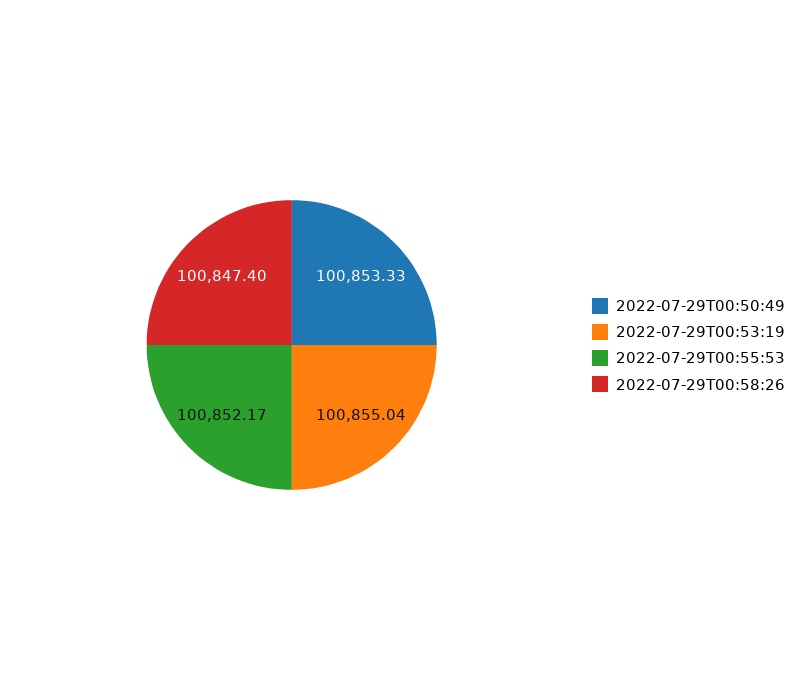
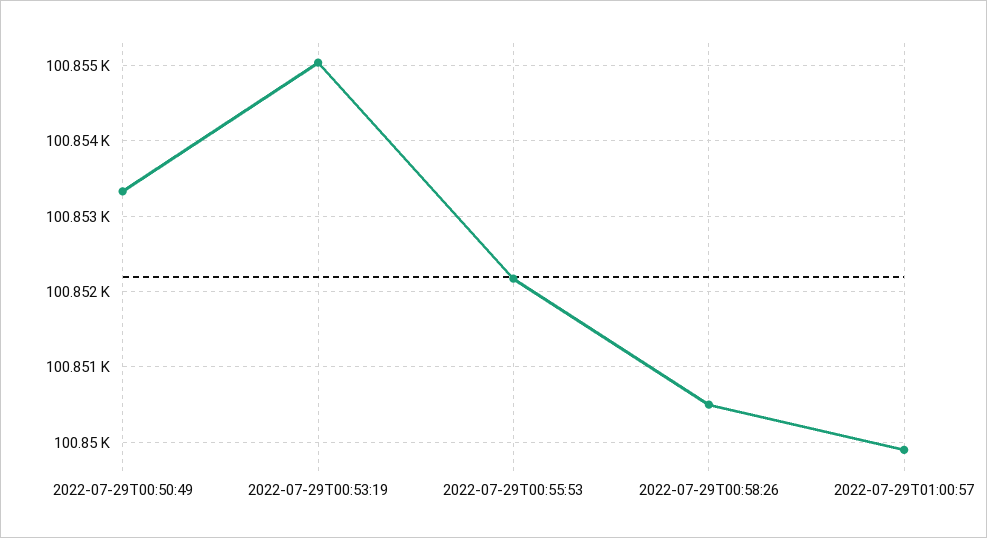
2022-07-29T00:58:26: 100847.4 -> 100850.5
2022-07-29T01:00:57: none -> 100849.9

